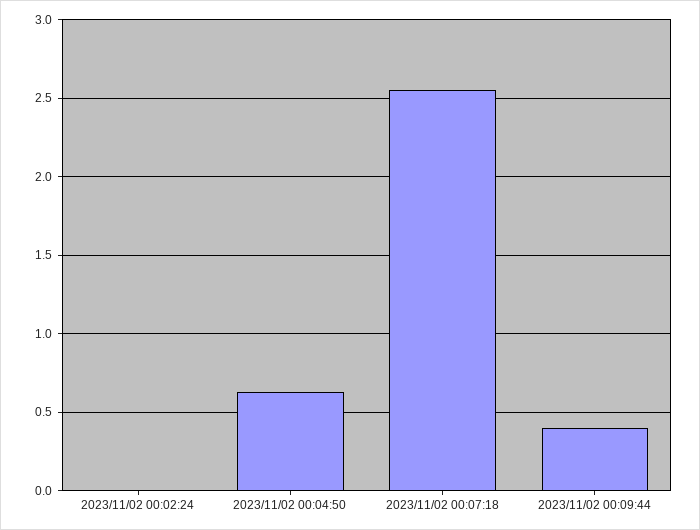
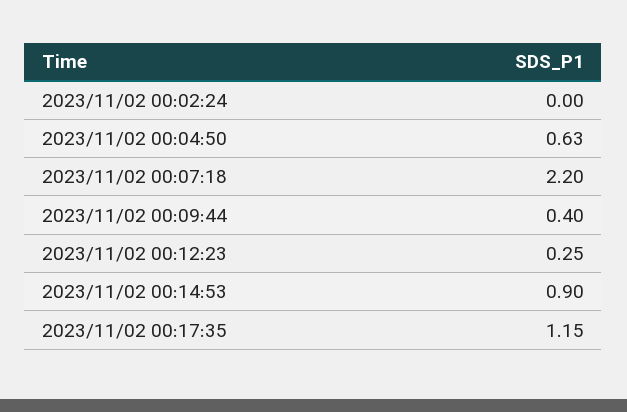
2023/11/02 00:07:18: 2.55 -> 2.2
2023/11/02 00:12:23: none -> 0.25
2023/11/02 00:14:53: none -> 0.9
2023/11/02 00:17:35: none -> 1.15

